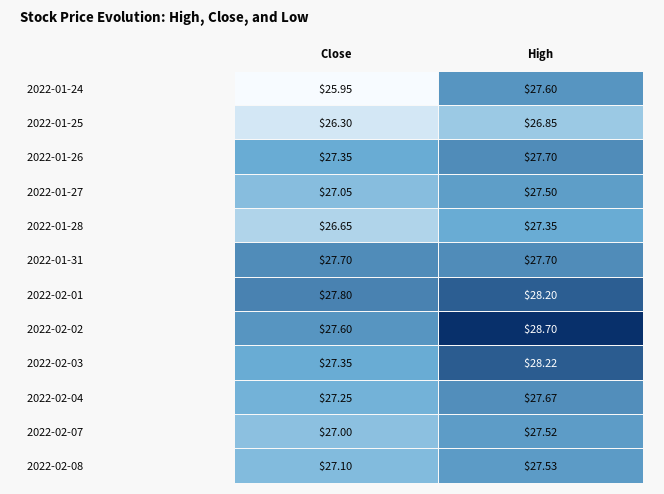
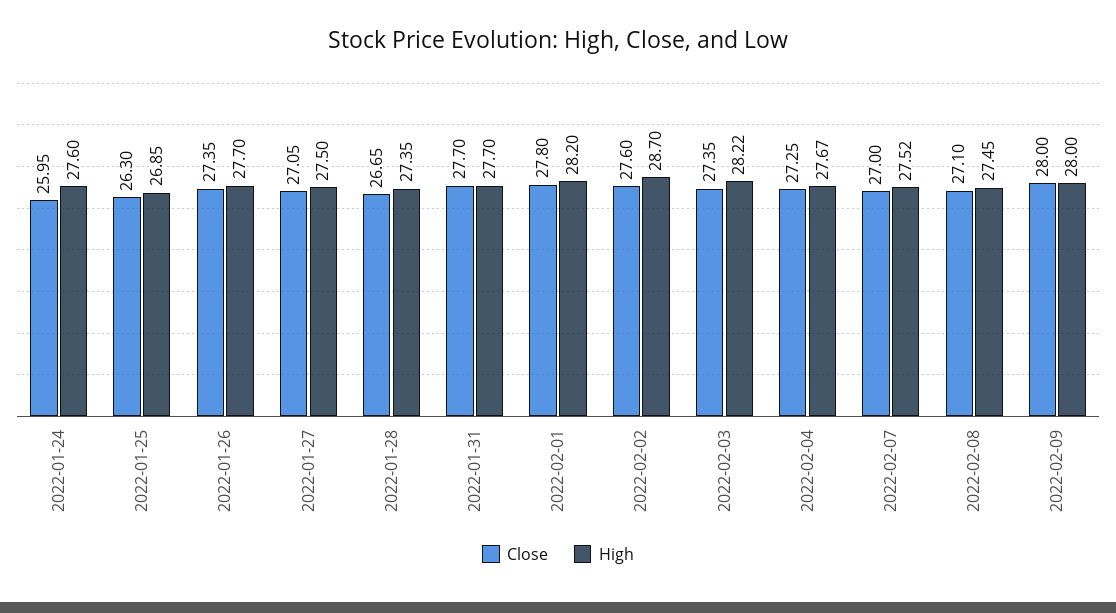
High, 2022-02-08: 27.53 -> 27.45
Close, 2022-02-09: none -> 28
High, 2022-02-09: none -> 28

